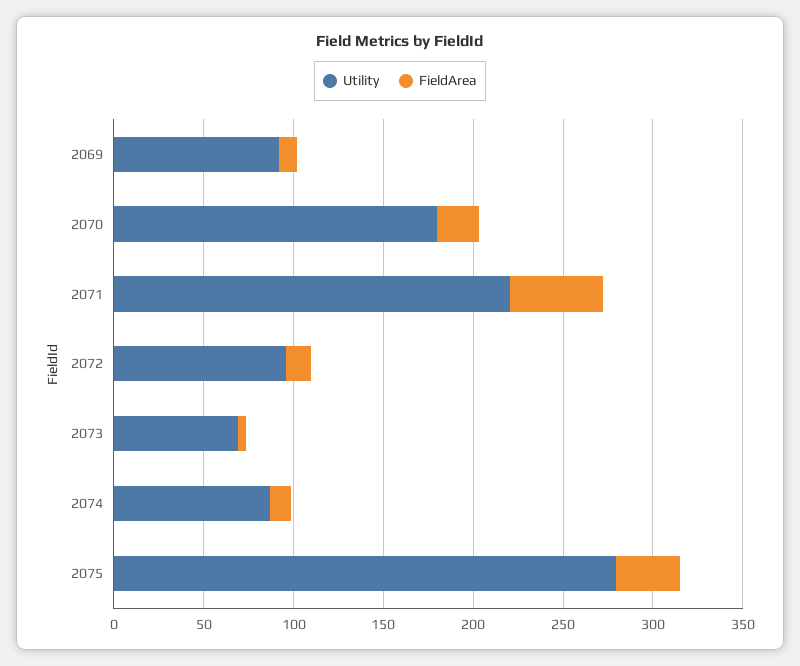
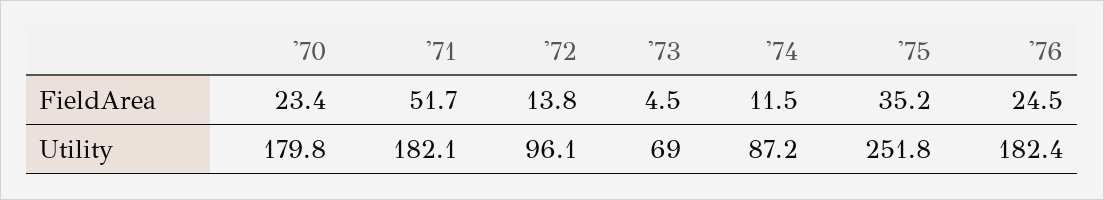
Utility, 2069: 90 -> none
FieldArea, 2069: 10 -> none
Utility, 2071: 220 -> 182.1
Utility, 2075: 280 -> 251.8
FieldArea, '76: none -> 24.5
Utility, '76: none -> 182.4

